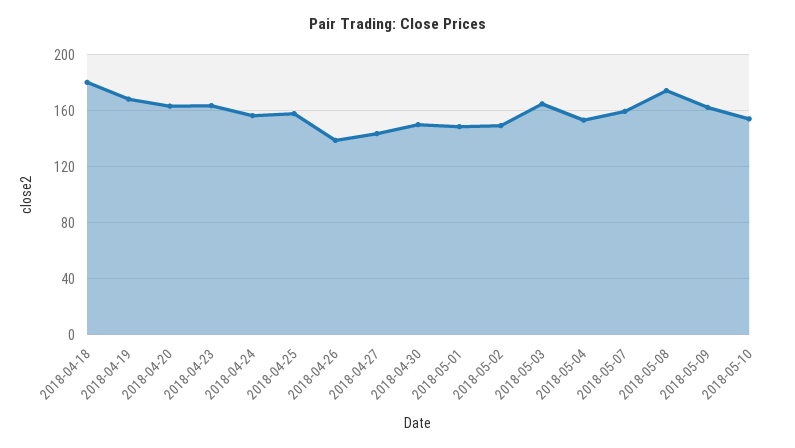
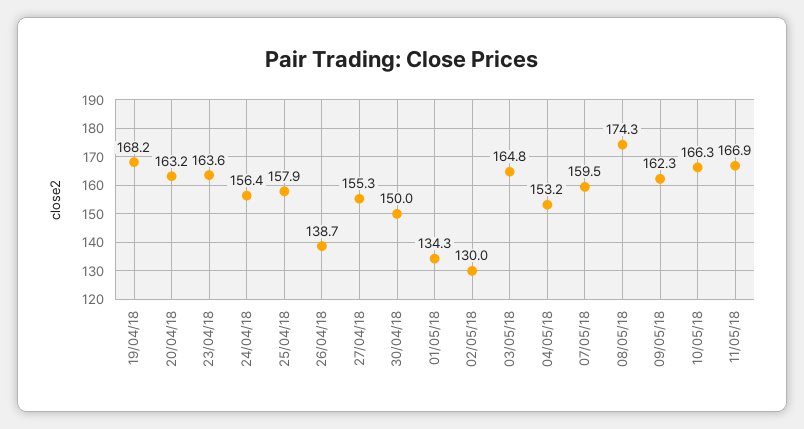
2018-04-18: 180 -> none
2018-04-27: 145 -> 155.3
2018-05-01: 150 -> 134.3
2018-05-02: 150 -> 130
2018-05-10: 155 -> 166.3
11/05/18: none -> 166.9

